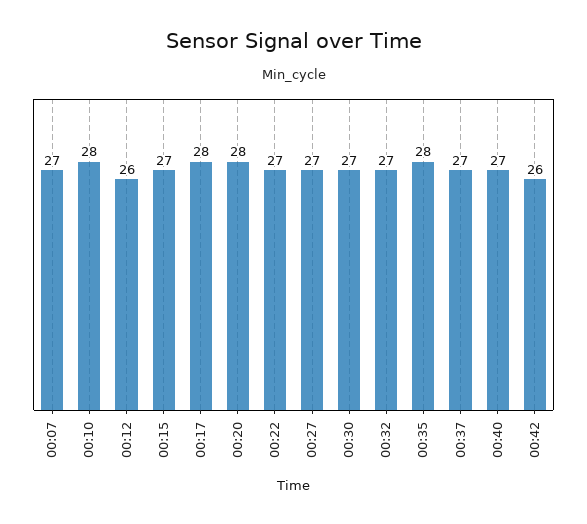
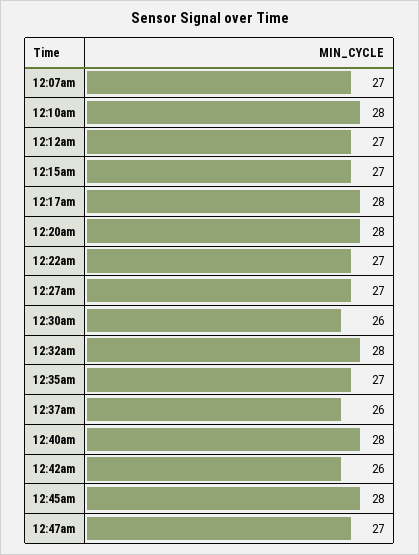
00:12: 26 -> 27
00:30: 27 -> 26
00:32: 27 -> 28
00:35: 28 -> 27
00:37: 27 -> 26
00:40: 27 -> 28
12:45am: none -> 28
12:47am: none -> 27

